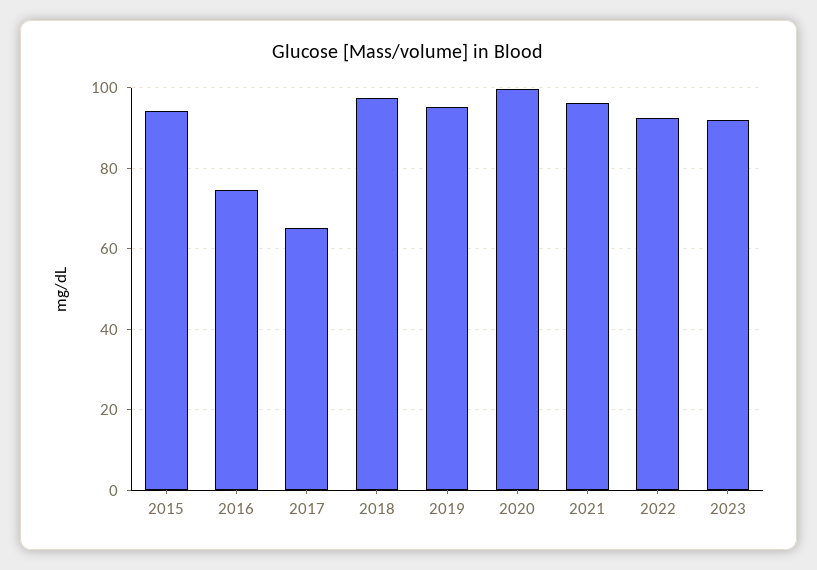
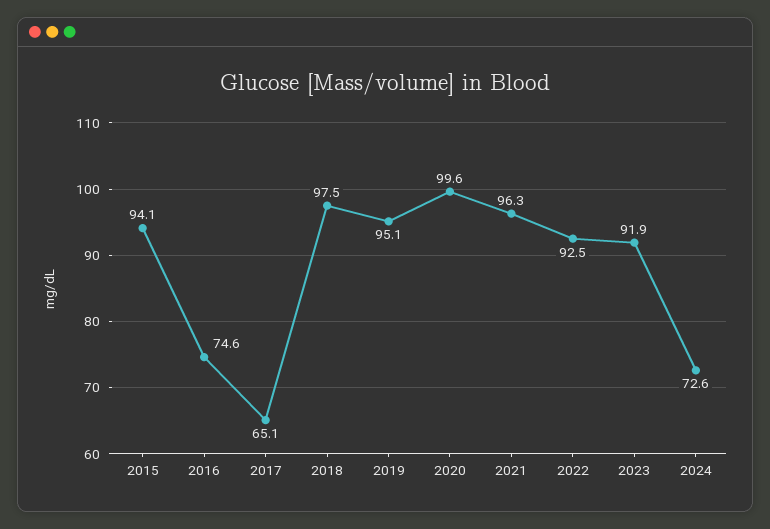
2024: none -> 72.6

